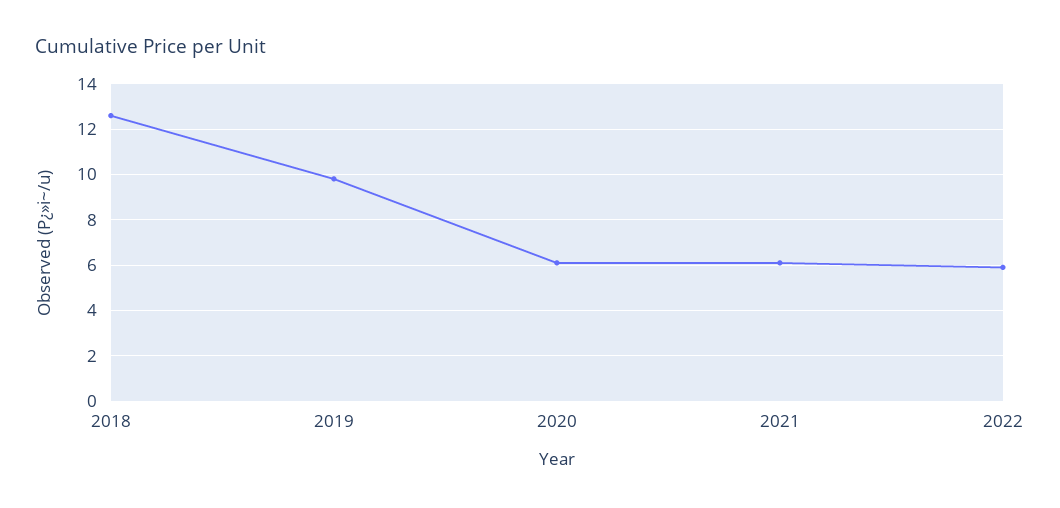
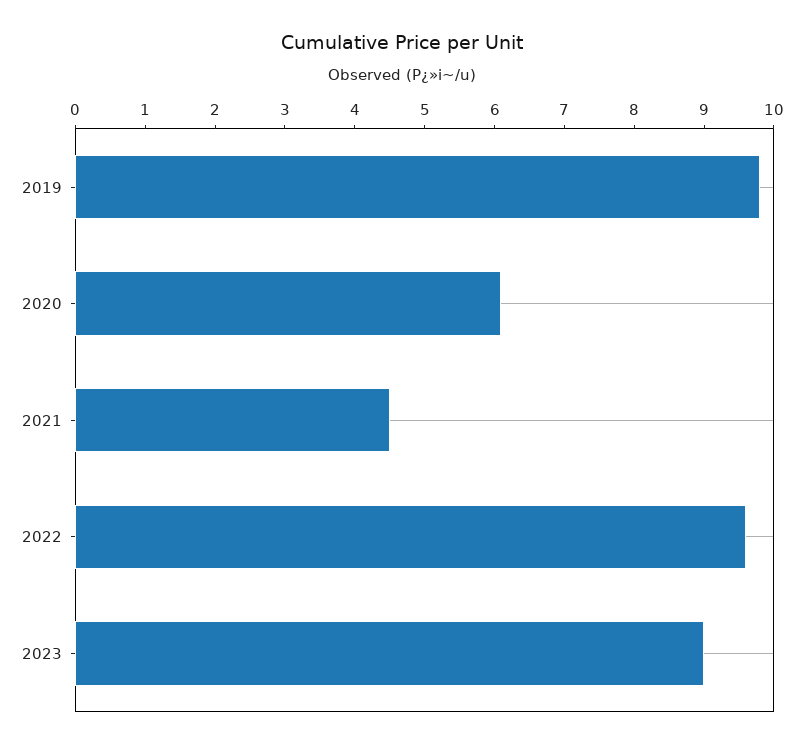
2018: 12.5 -> none
2021: 6 -> 4.5
2022: 6 -> 9.5
2023: none -> 9

